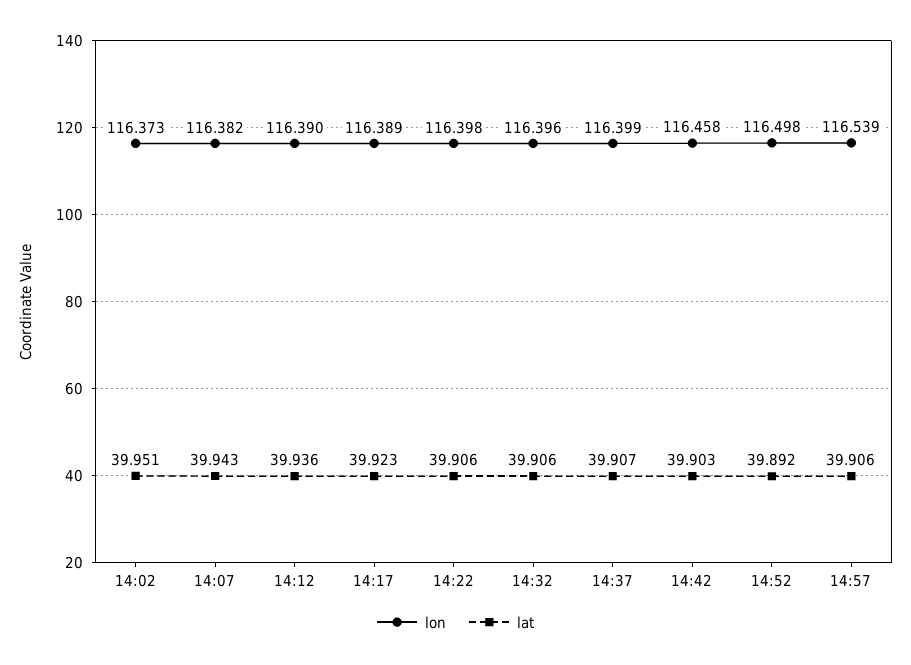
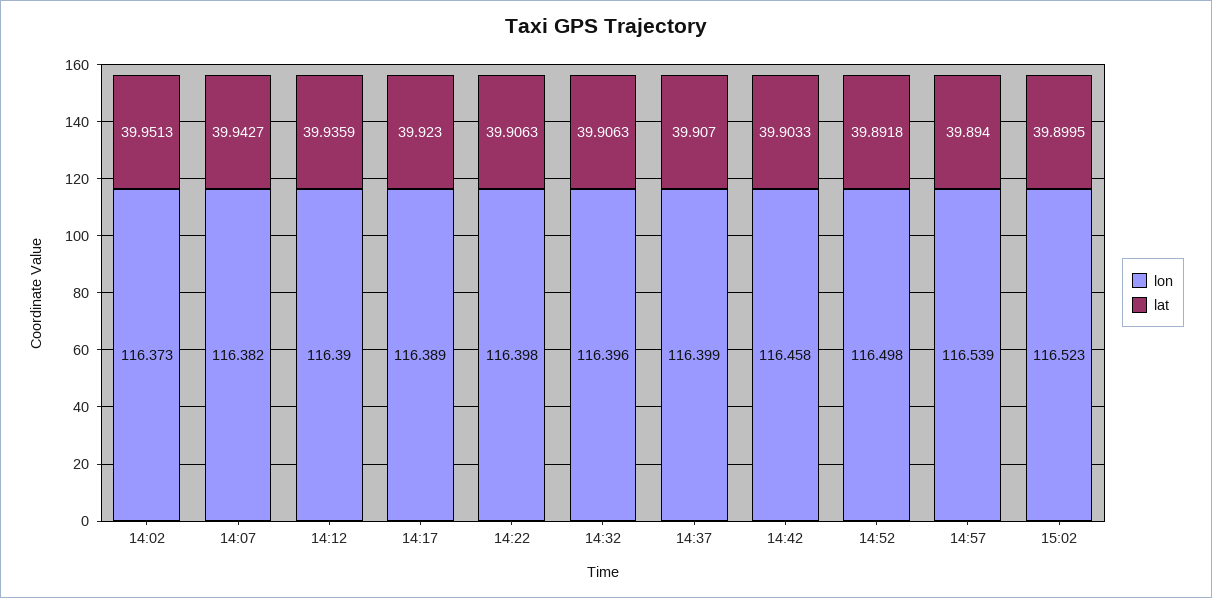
lat, 14:57: 39.906 -> 39.894
lon, 15:02: none -> 116.523
lat, 15:02: none -> 39.8995

